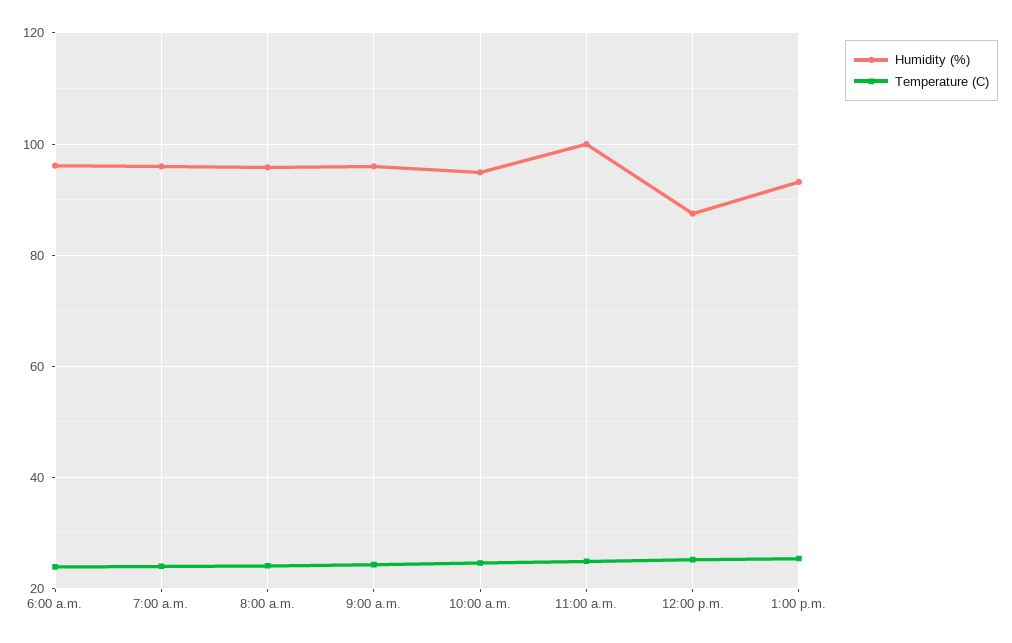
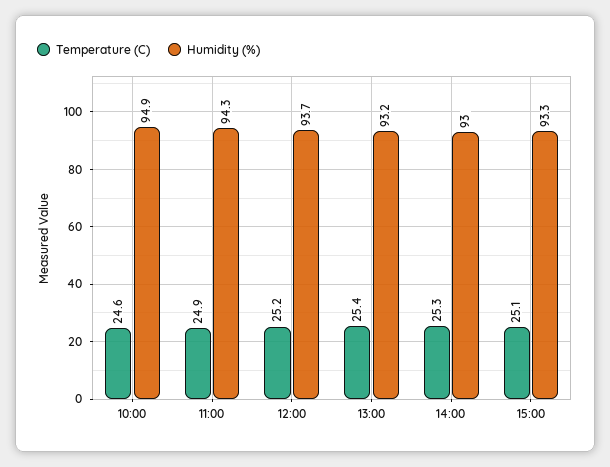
Humidity (%), 6:00 a.m.: 96 -> none
Temperature (C), 6:00 a.m.: 24 -> none
Humidity (%), 7:00 a.m.: 96 -> none
Temperature (C), 7:00 a.m.: 24 -> none
Humidity (%), 8:00 a.m.: 96 -> none
Temperature (C), 8:00 a.m.: 24 -> none
Humidity (%), 9:00 a.m.: 96 -> none
Temperature (C), 9:00 a.m.: 24 -> none
Humidity (%), 11:00 a.m.: 100 -> 94.3
Humidity (%), 12:00 p.m.: 88 -> 93.7
Temperature (C), 14:00: none -> 25.3
Humidity (%), 14:00: none -> 93
Temperature (C), 15:00: none -> 25.1
Humidity (%), 15:00: none -> 93.3

